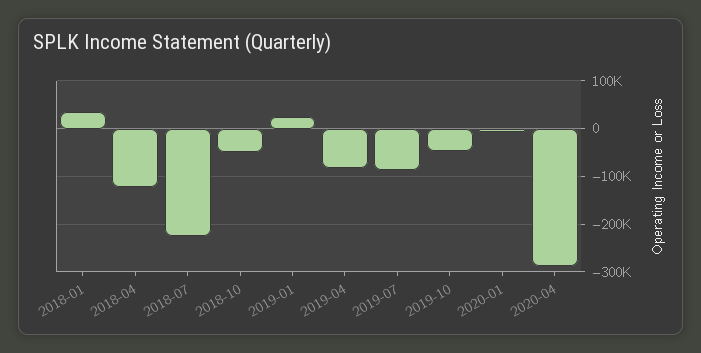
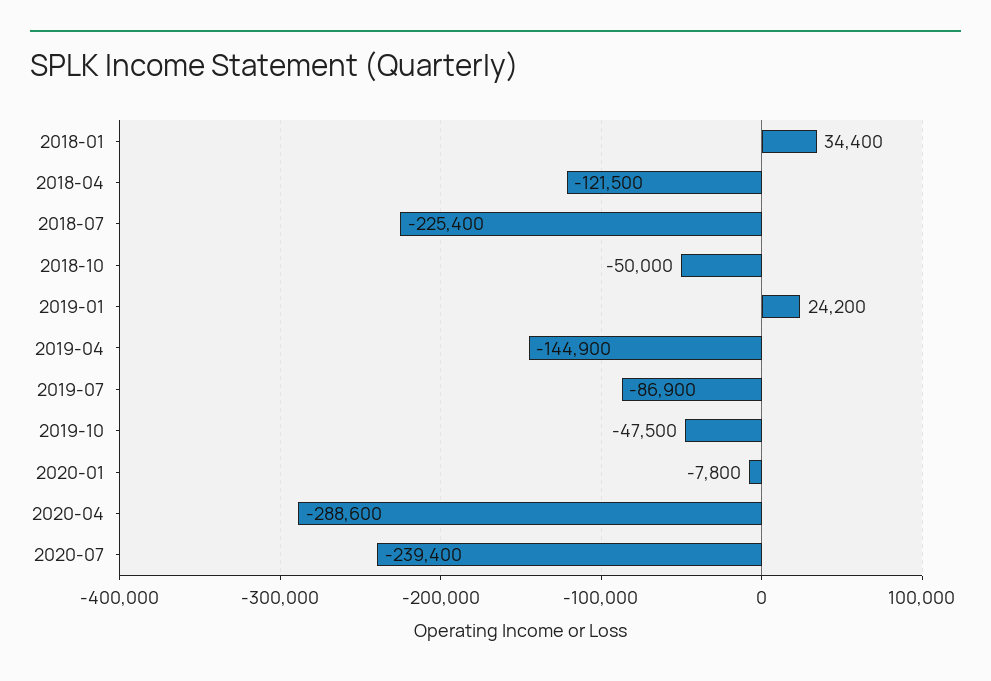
2019-04: -80000 -> -144900
2020-07: none -> -239400

